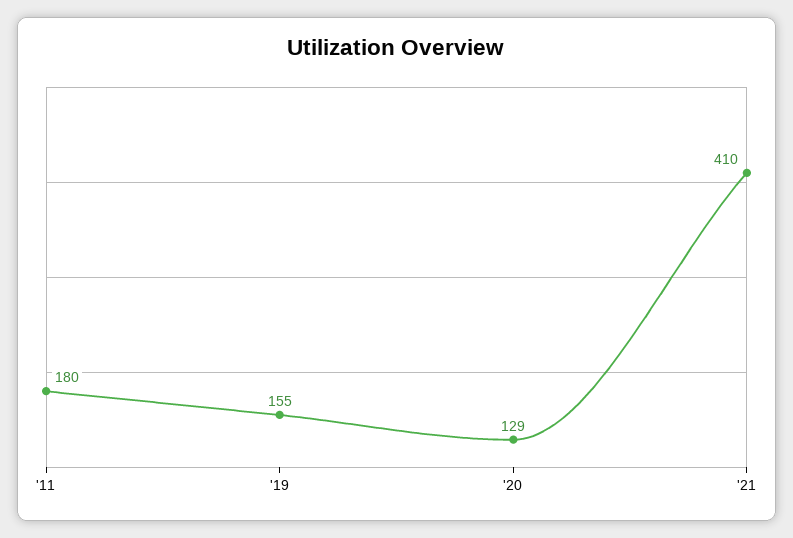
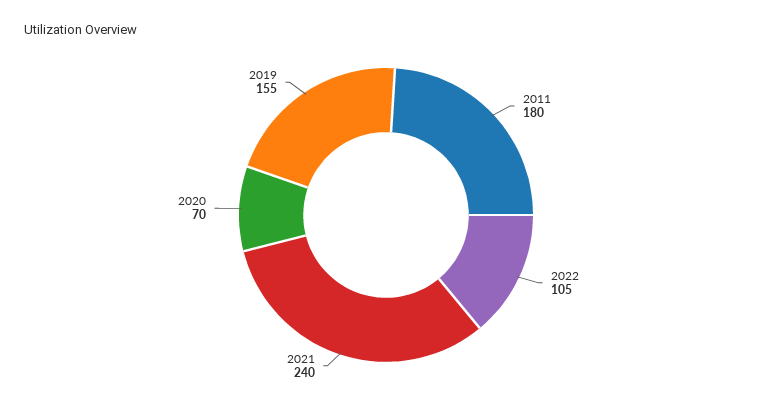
'20: 129 -> 70
'21: 410 -> 240
2022: none -> 105

